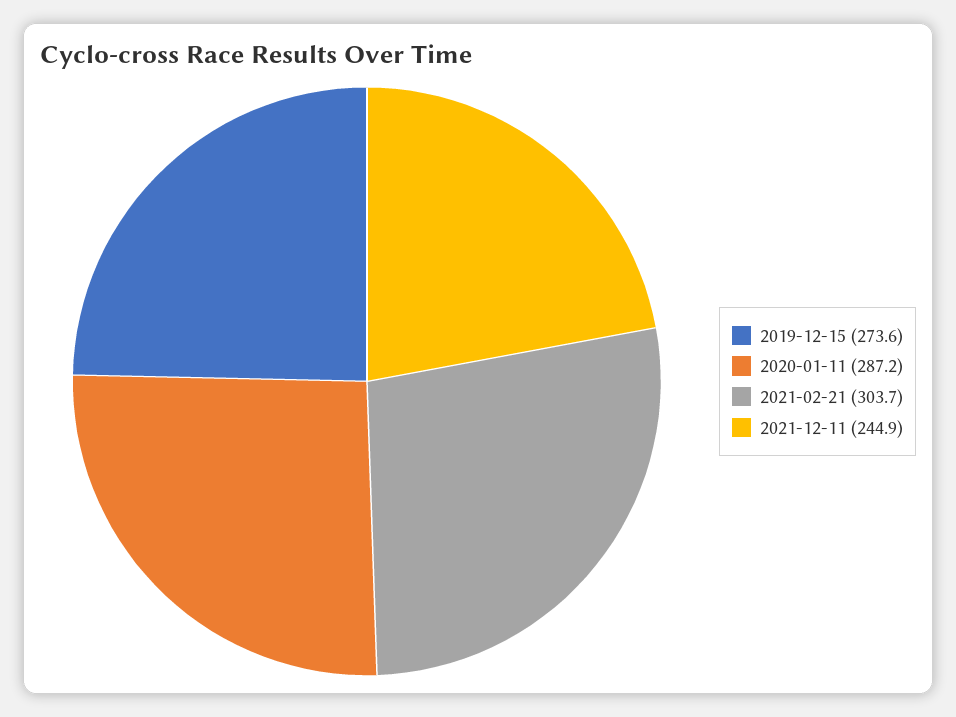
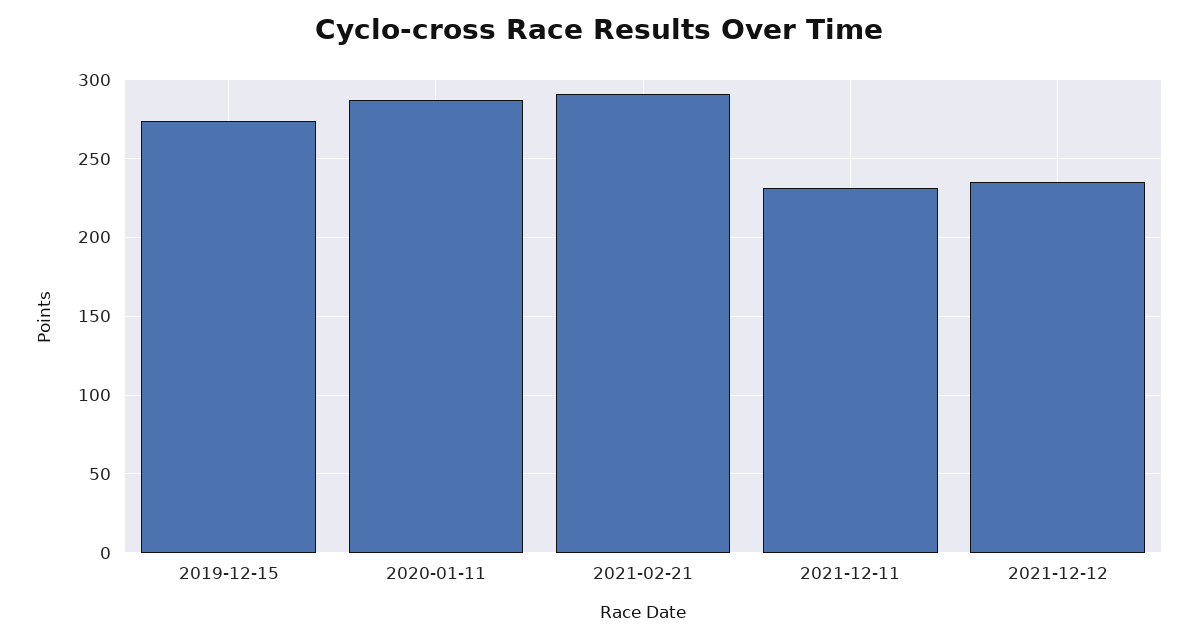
2021-02-21: 303.7 -> 290
2021-12-11: 244.9 -> 230
2021-12-12: none -> 235

